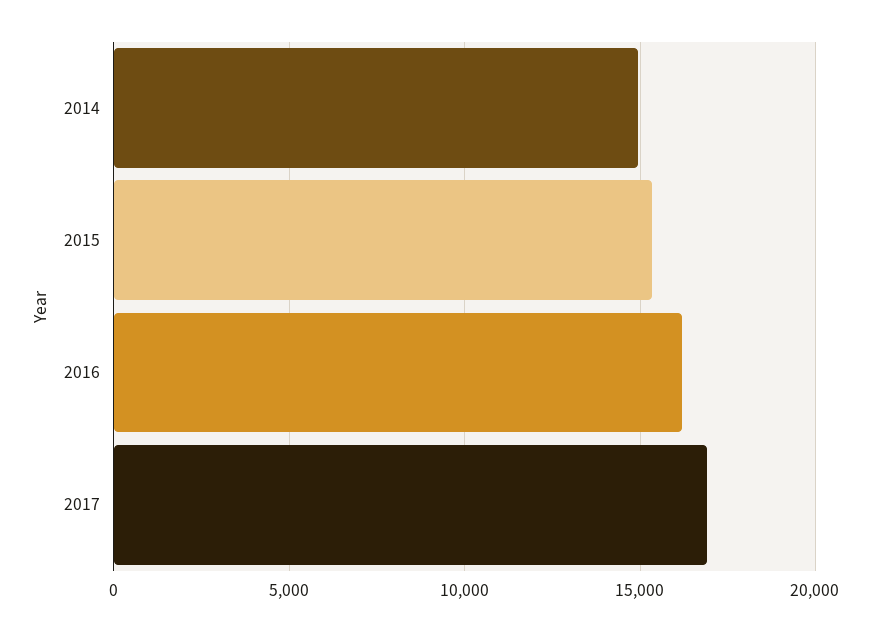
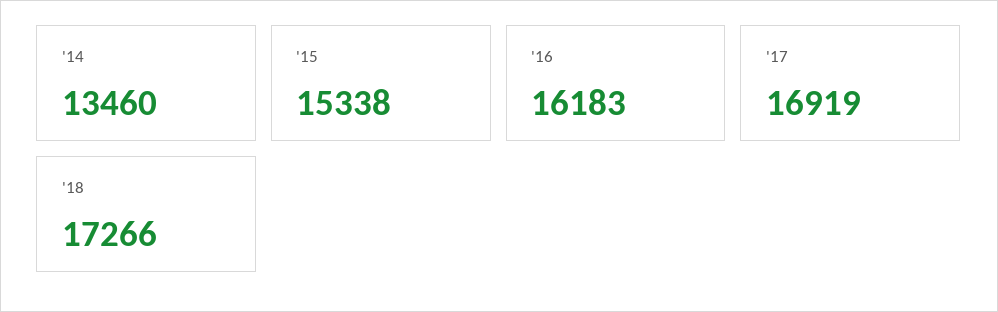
2014: 15000 -> 13460
'18: none -> 17266

